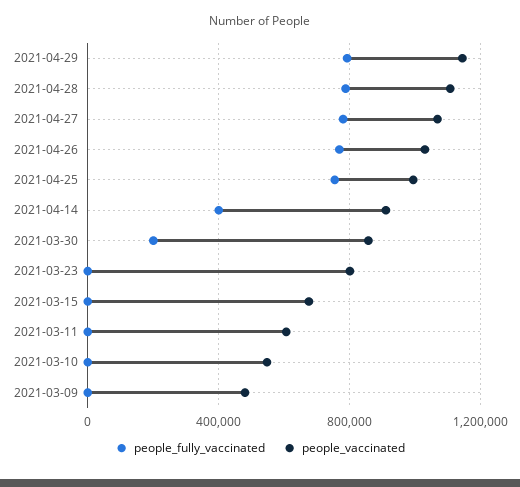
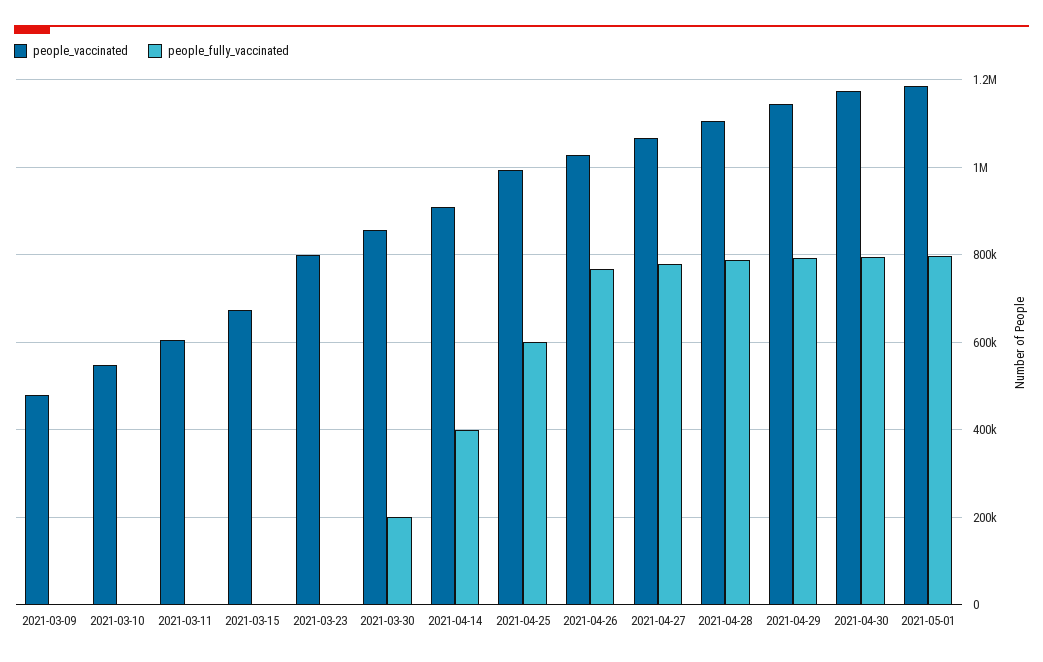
people_fully_vaccinated, 2021-04-25: 750000 -> 600000
people_vaccinated, 2021-04-30: none -> 1180000
people_fully_vaccinated, 2021-04-30: none -> 800000
people_vaccinated, 2021-05-01: none -> 1180000
people_fully_vaccinated, 2021-05-01: none -> 800000

